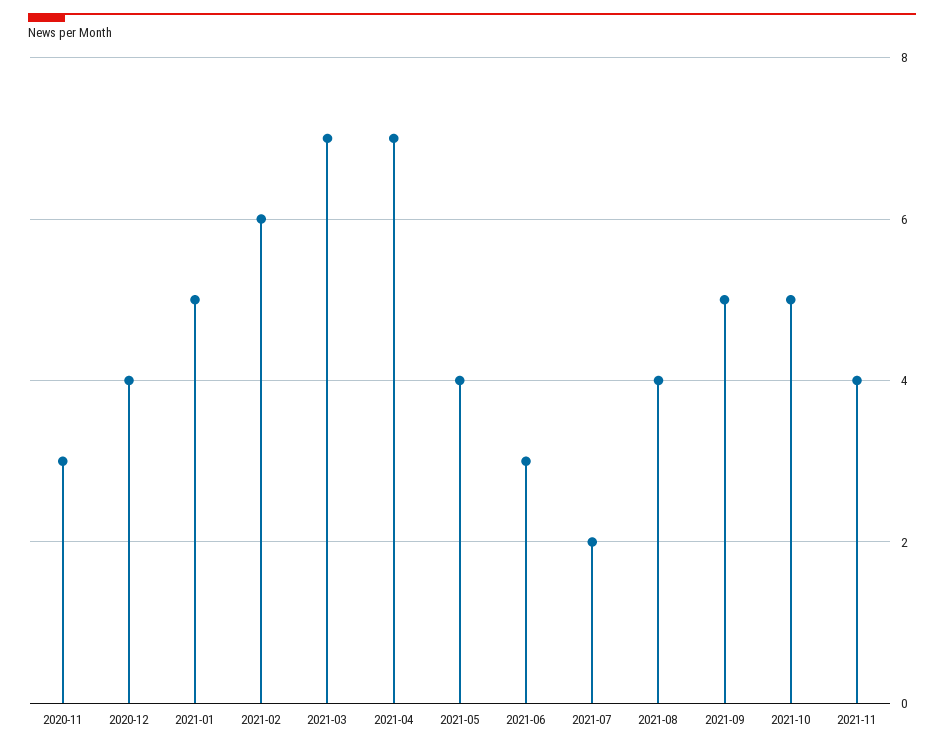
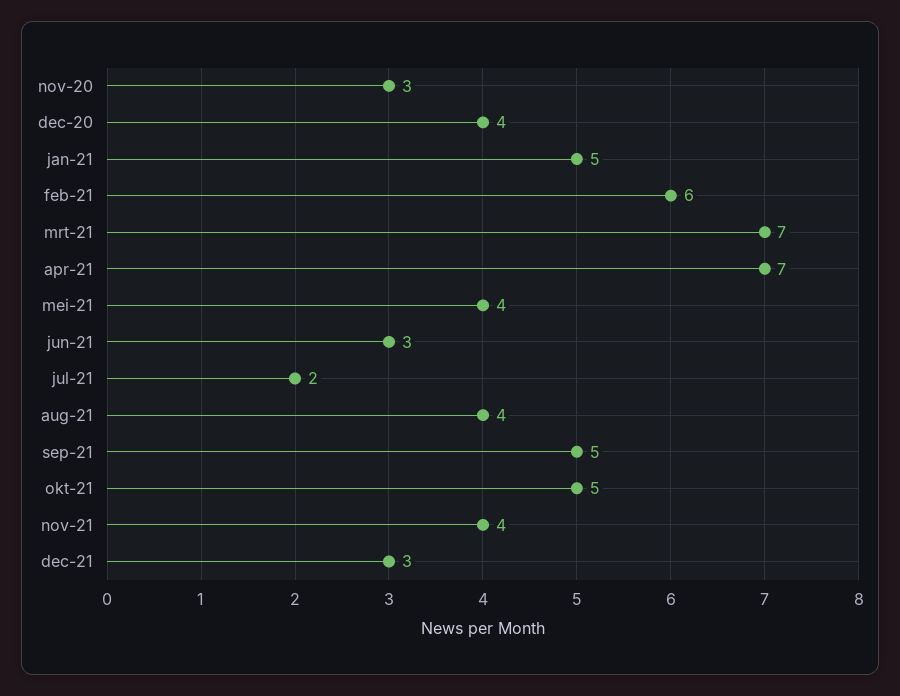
dec-21: none -> 3

